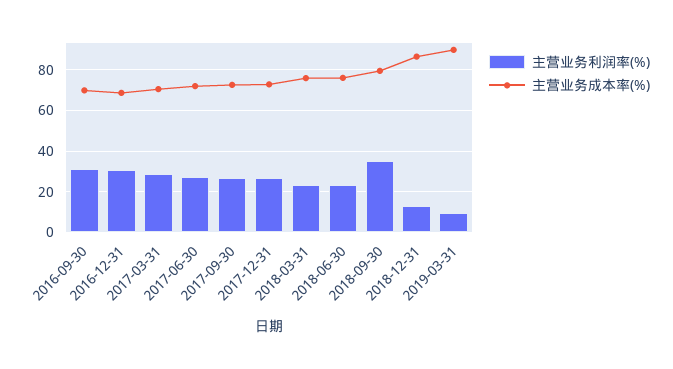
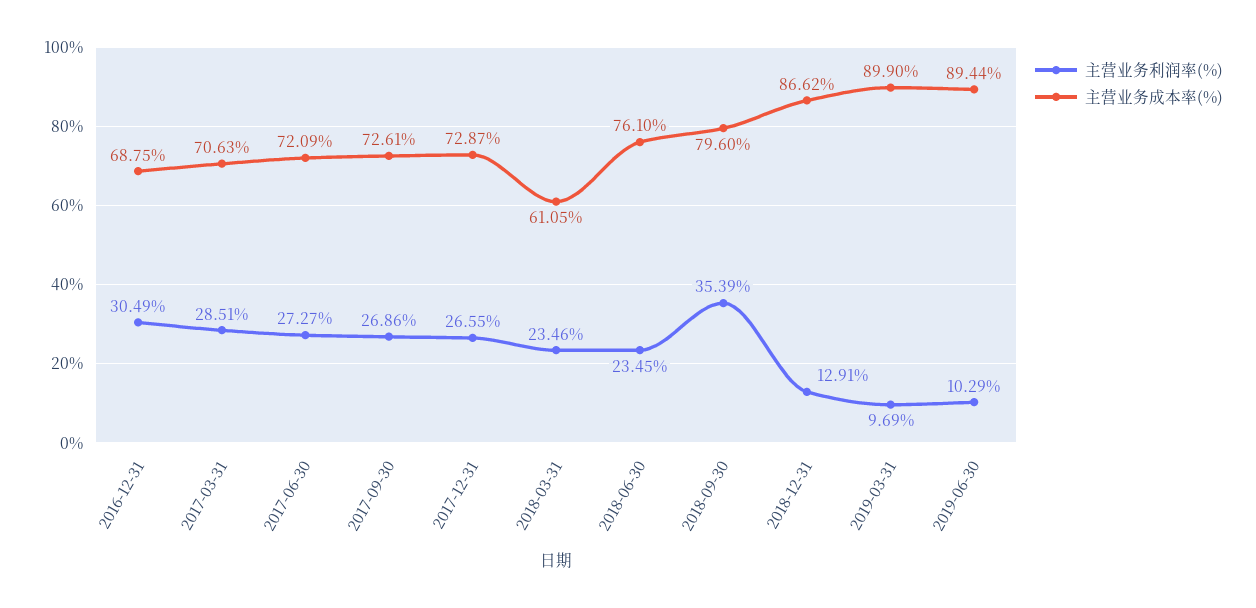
主营业务利润率(%), 2016-09-30: 30 -> none
主营业务成本率(%), 2016-09-30: 70 -> none
主营业务成本率(%), 2018-03-31: 75 -> 61.05
主营业务利润率(%), 2019-06-30: none -> 10.29
主营业务成本率(%), 2019-06-30: none -> 89.44

